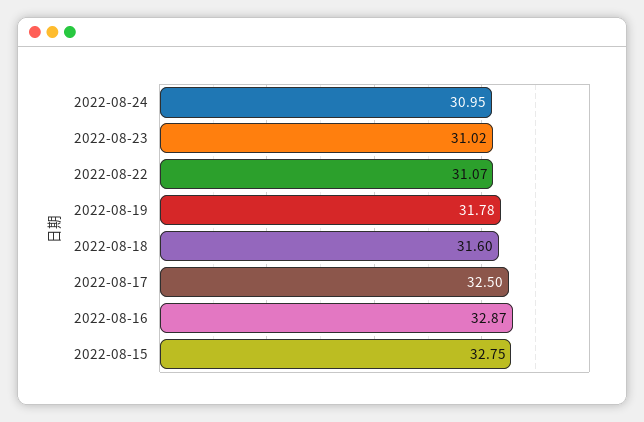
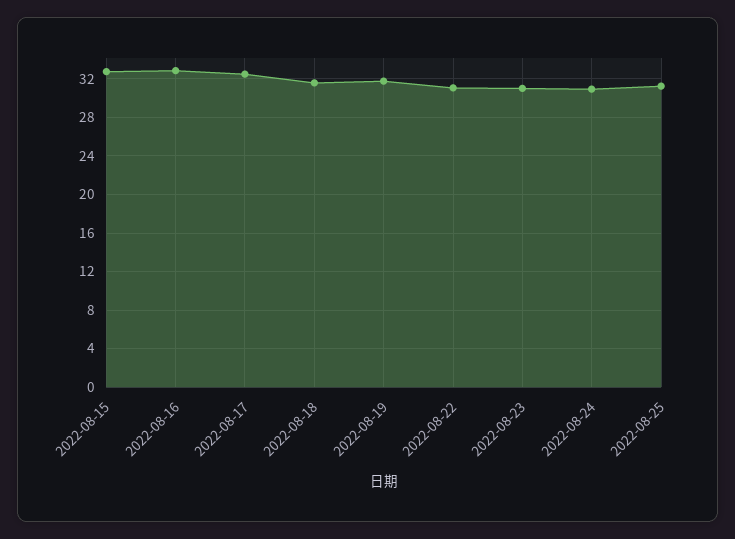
2022-08-25: none -> 31

